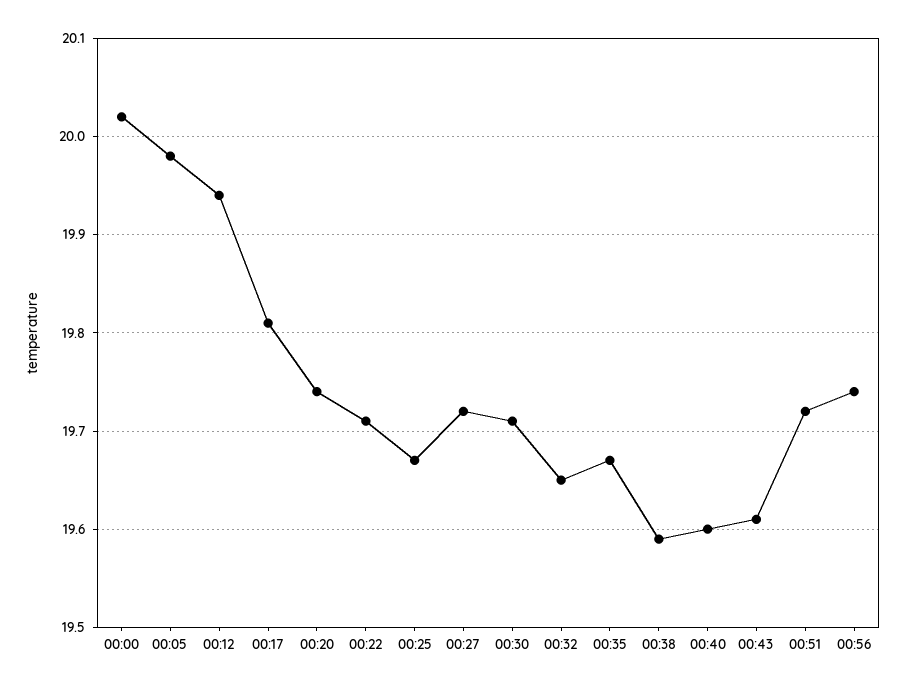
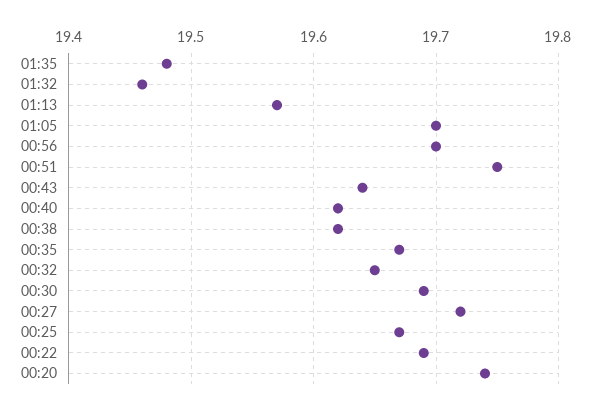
00:00: 20.02 -> none
00:05: 19.98 -> none
00:12: 19.94 -> none
00:17: 19.81 -> none
00:22: 19.71 -> 19.69
00:30: 19.71 -> 19.69
00:38: 19.59 -> 19.62
00:40: 19.6 -> 19.62
00:43: 19.61 -> 19.64
00:51: 19.72 -> 19.75
00:56: 19.74 -> 19.7
01:35: none -> 19.48
01:32: none -> 19.46
01:13: none -> 19.57
01:05: none -> 19.7

